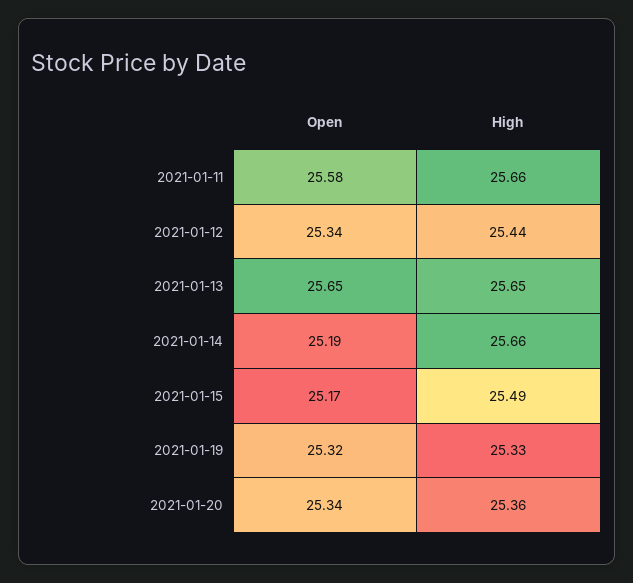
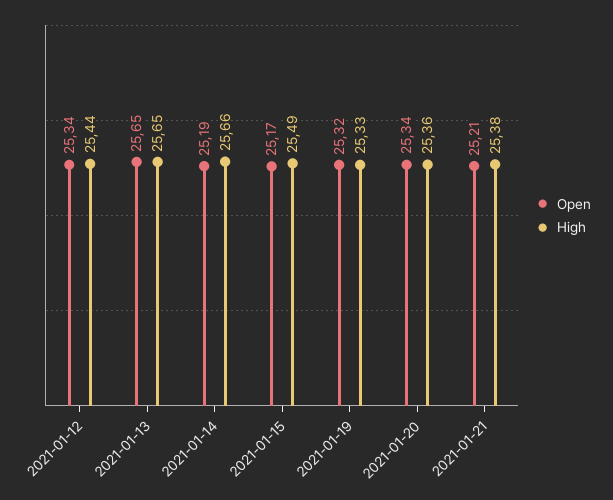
Open, 2021-01-11: 25.58 -> none
High, 2021-01-11: 25.66 -> none
Open, 2021-01-21: none -> 25.21
High, 2021-01-21: none -> 25.38

